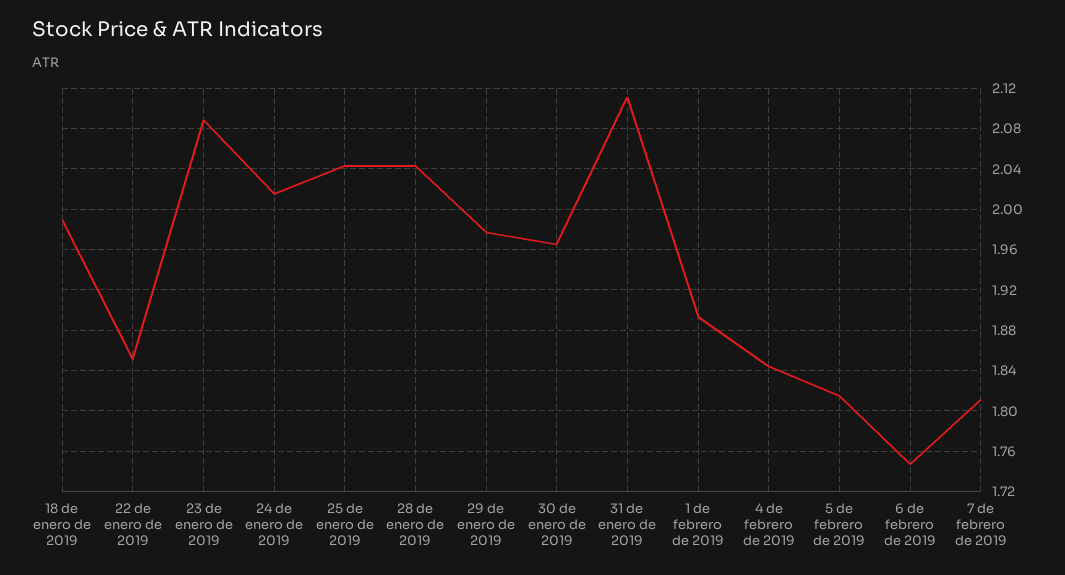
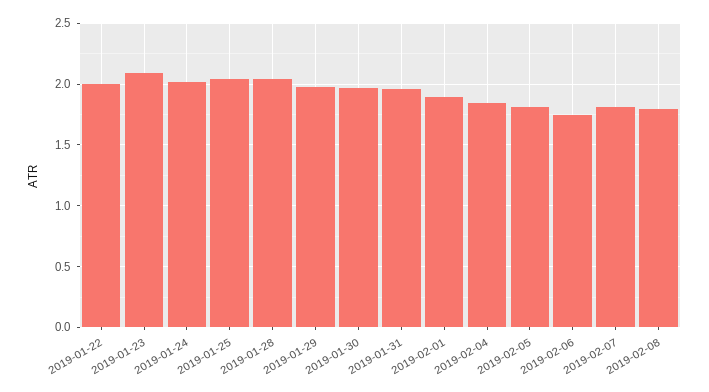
18 de enero de 2019: 1.99 -> none
22 de enero de 2019: 1.85 -> 2
31 de enero de 2019: 2.11 -> 1.95
2019-02-08: none -> 1.8

